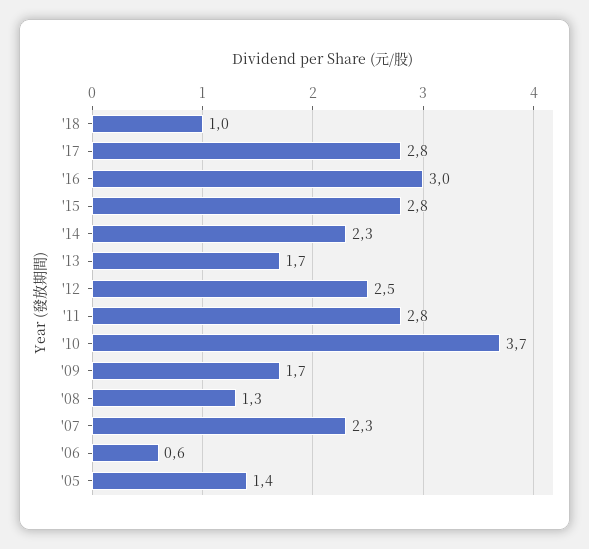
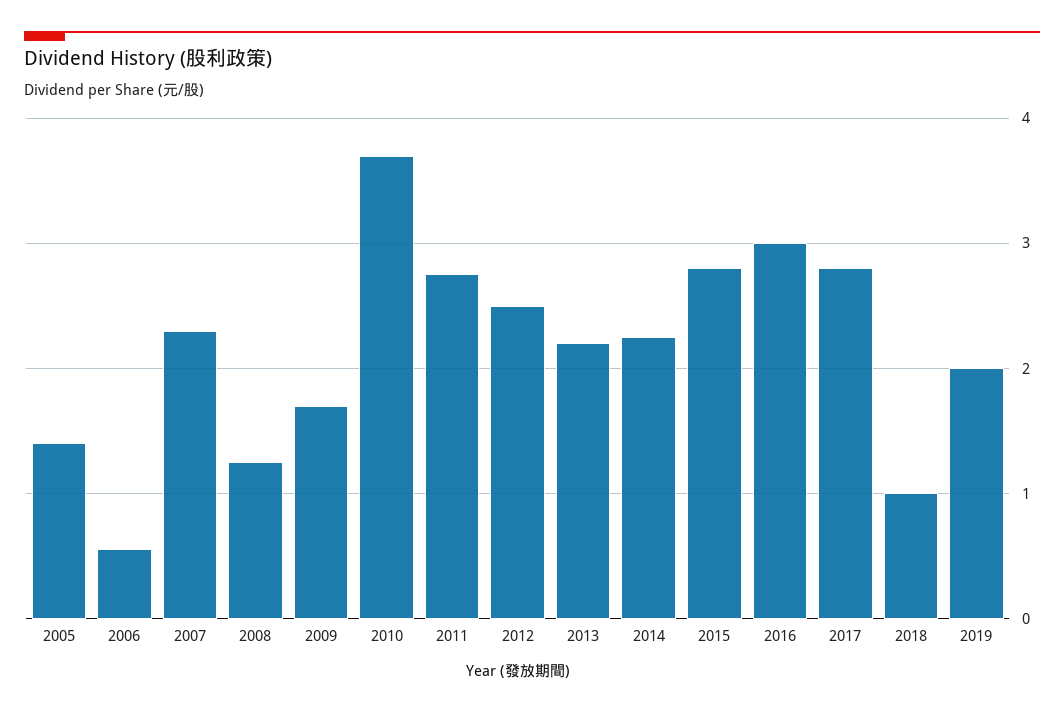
'13: 1.7 -> 2.2
2019: none -> 2

